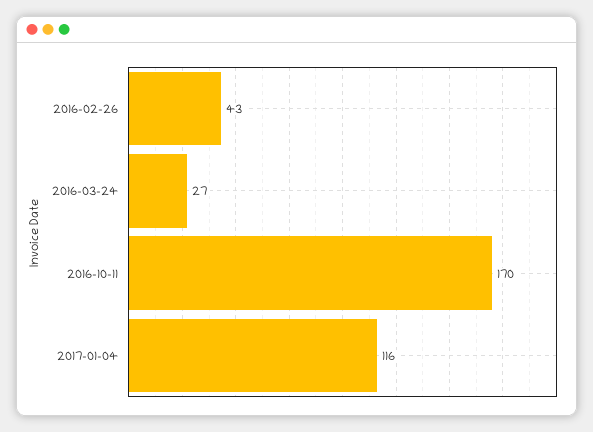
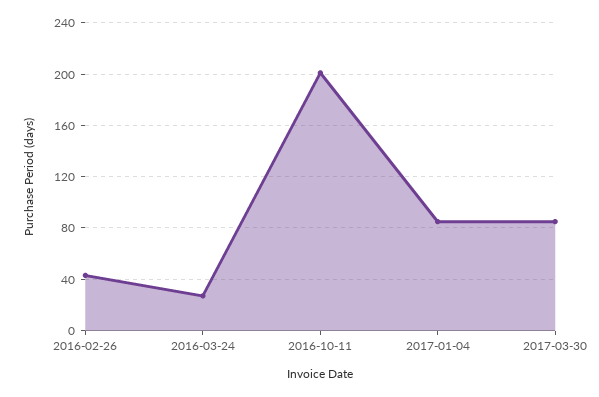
2016-10-11: 170 -> 200
2017-01-04: 116 -> 85
2017-03-30: none -> 85

